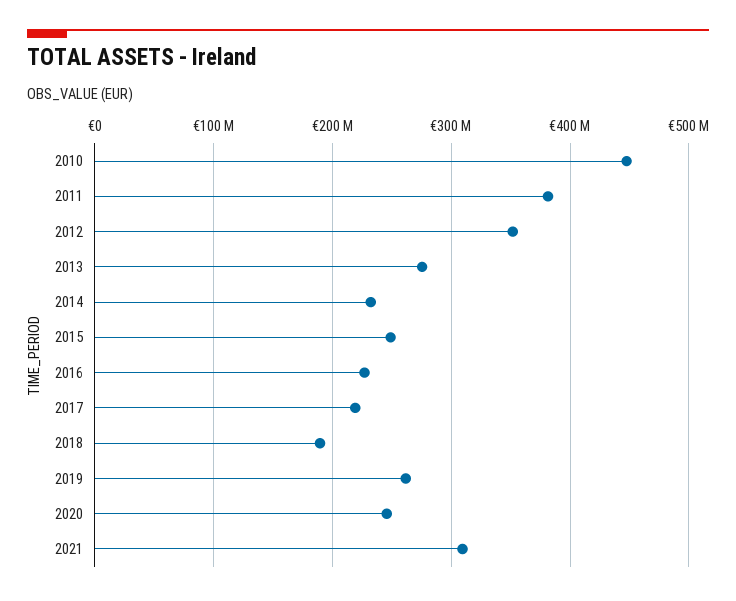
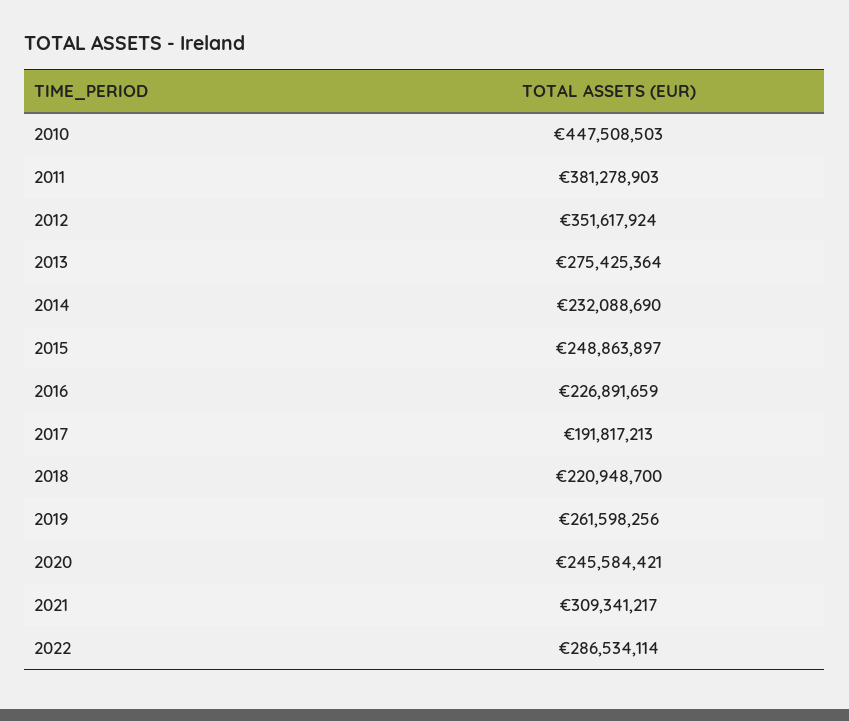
2017: 220000000 -> 191817213
2018: 190000000 -> 220948700
2022: none -> 286534114

